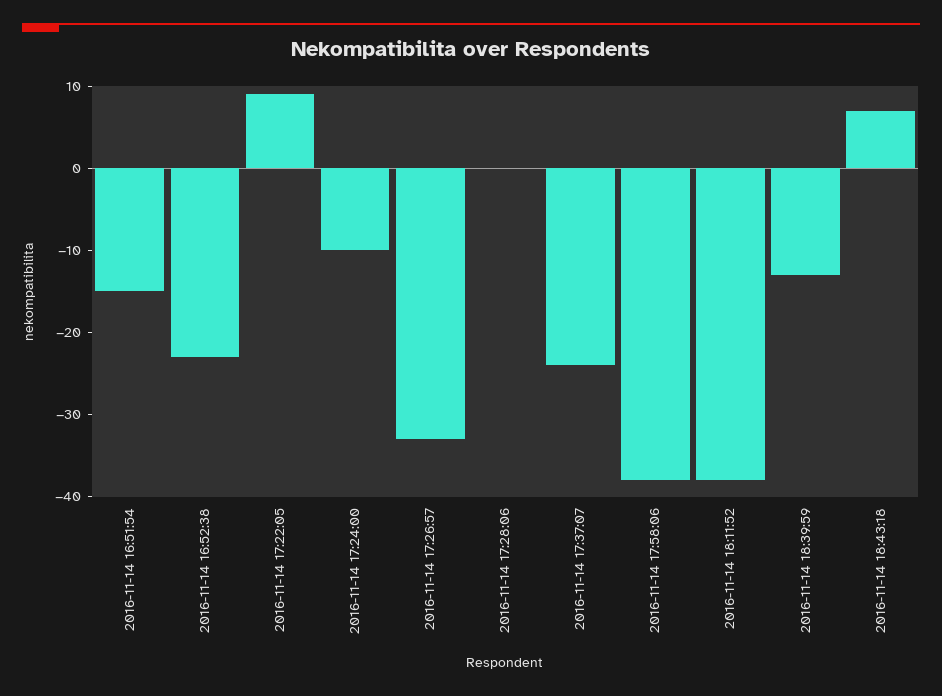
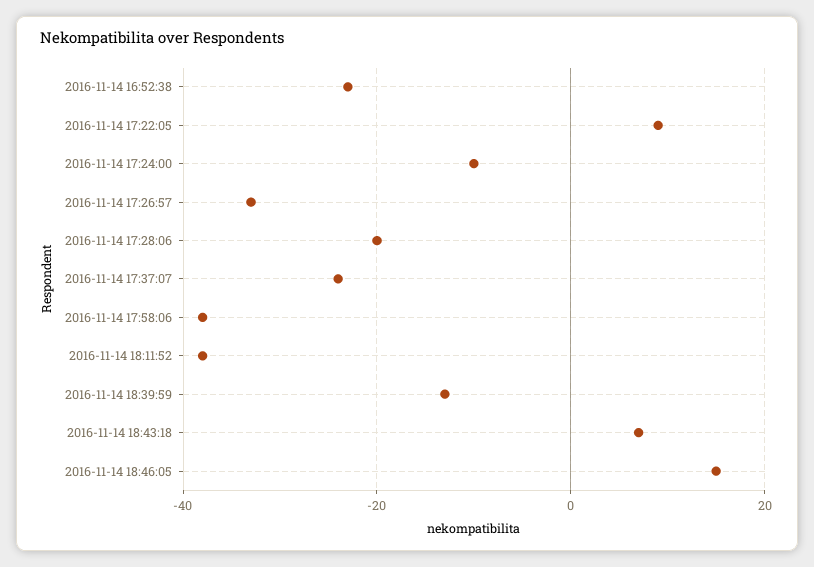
2016-11-14 16:51:54: -15 -> none
2016-11-14 17:28:06: 0 -> -20
2016-11-14 18:46:05: none -> 15

